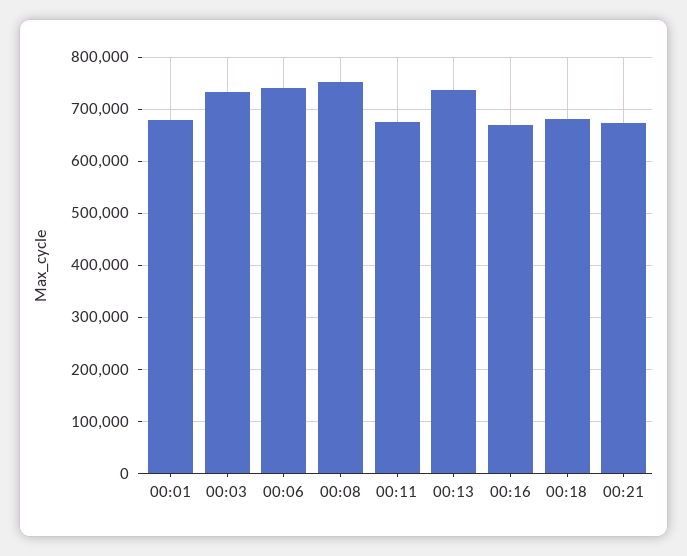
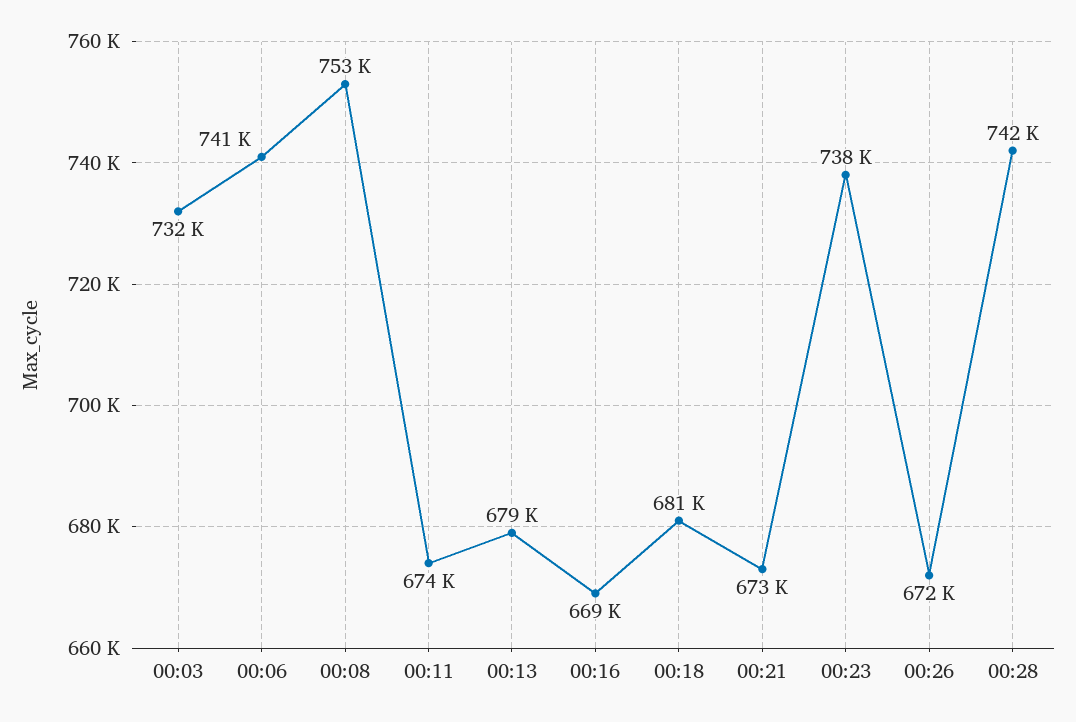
00:01: 680000 -> none
00:13: 740000 -> 679000
00:23: none -> 738000
00:26: none -> 672000
00:28: none -> 742000

